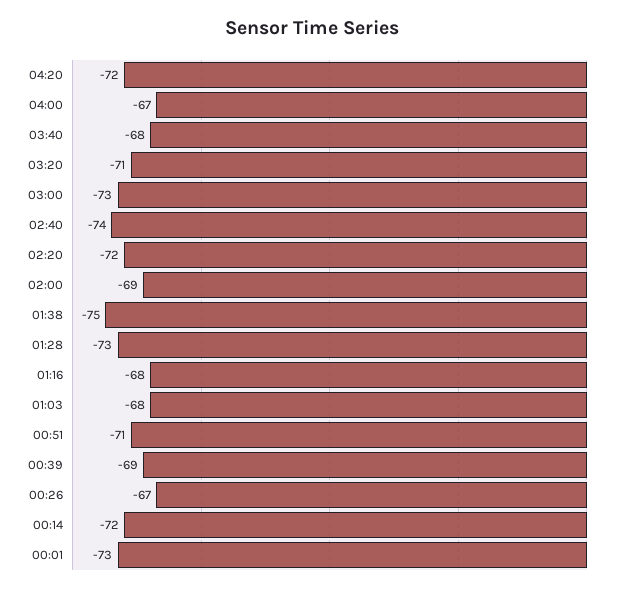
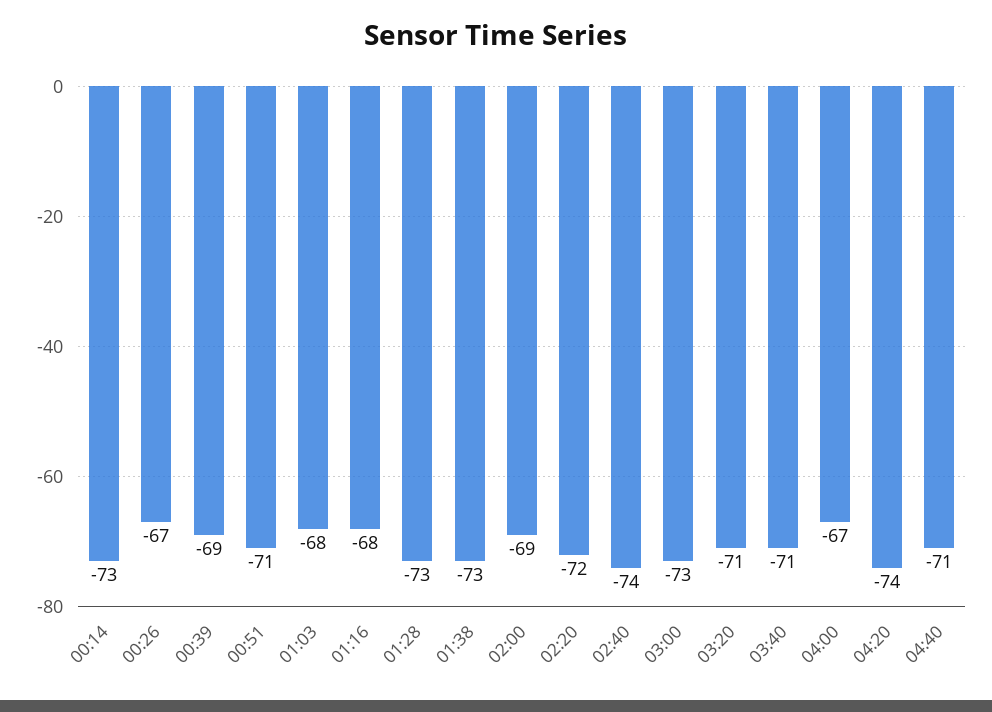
04:20: -72 -> -74
03:40: -68 -> -71
01:38: -75 -> -73
00:14: -72 -> -73
00:01: -73 -> none
04:40: none -> -71

